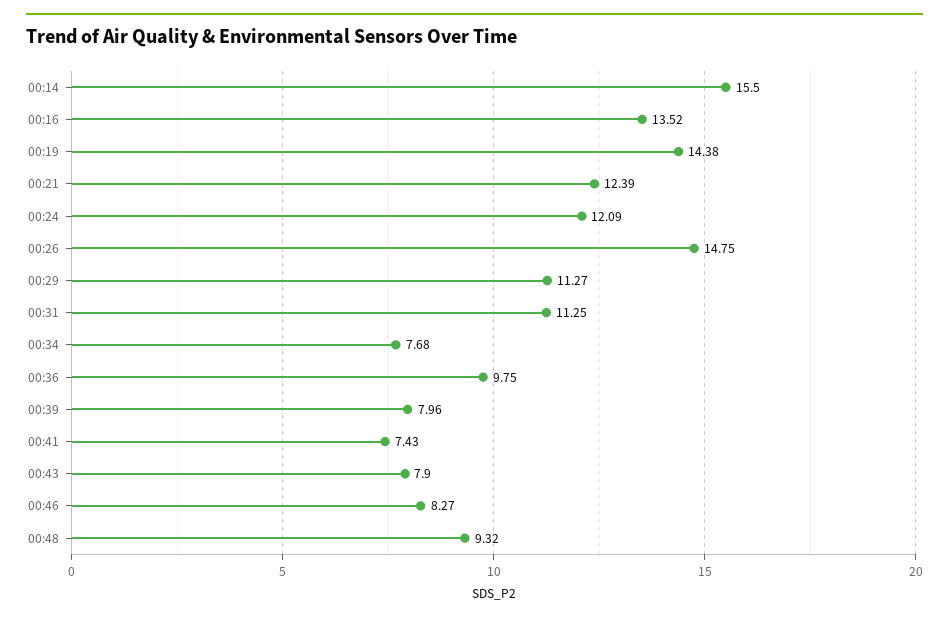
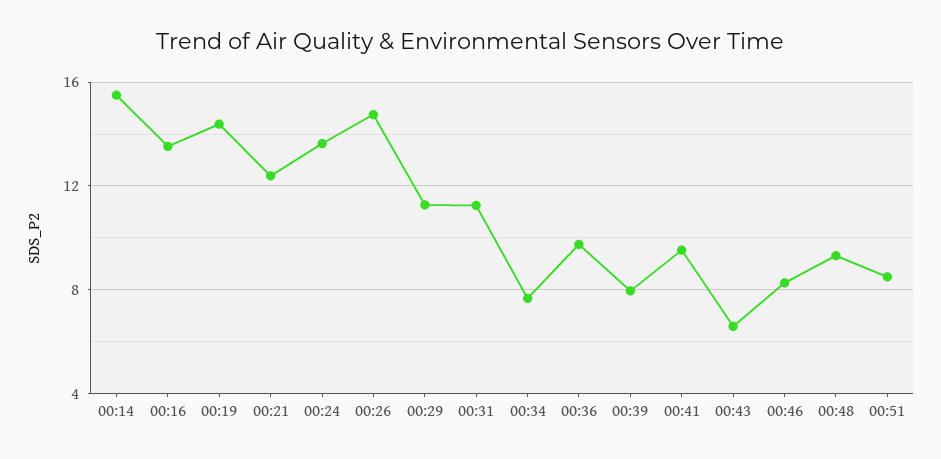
00:24: 12.09 -> 13.5
00:41: 7.43 -> 9.5
00:43: 7.9 -> 6.5
00:51: none -> 8.5

